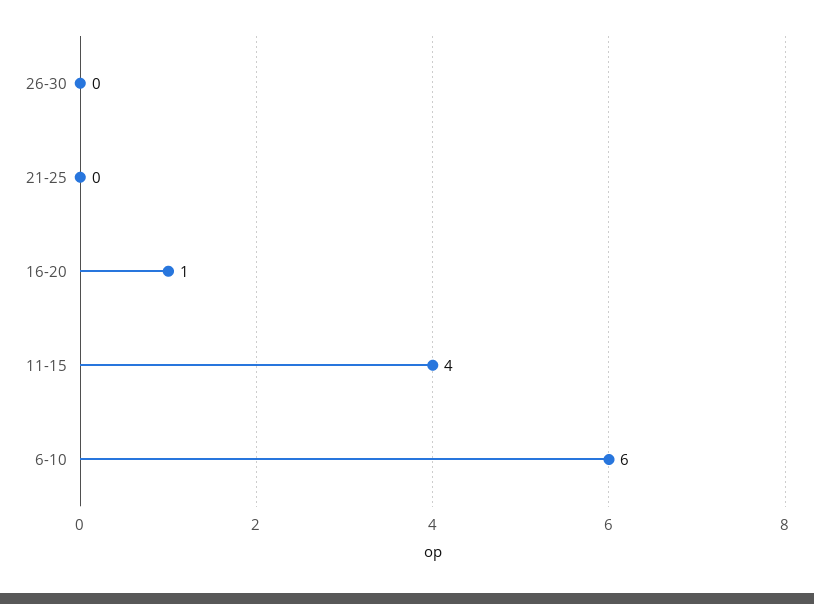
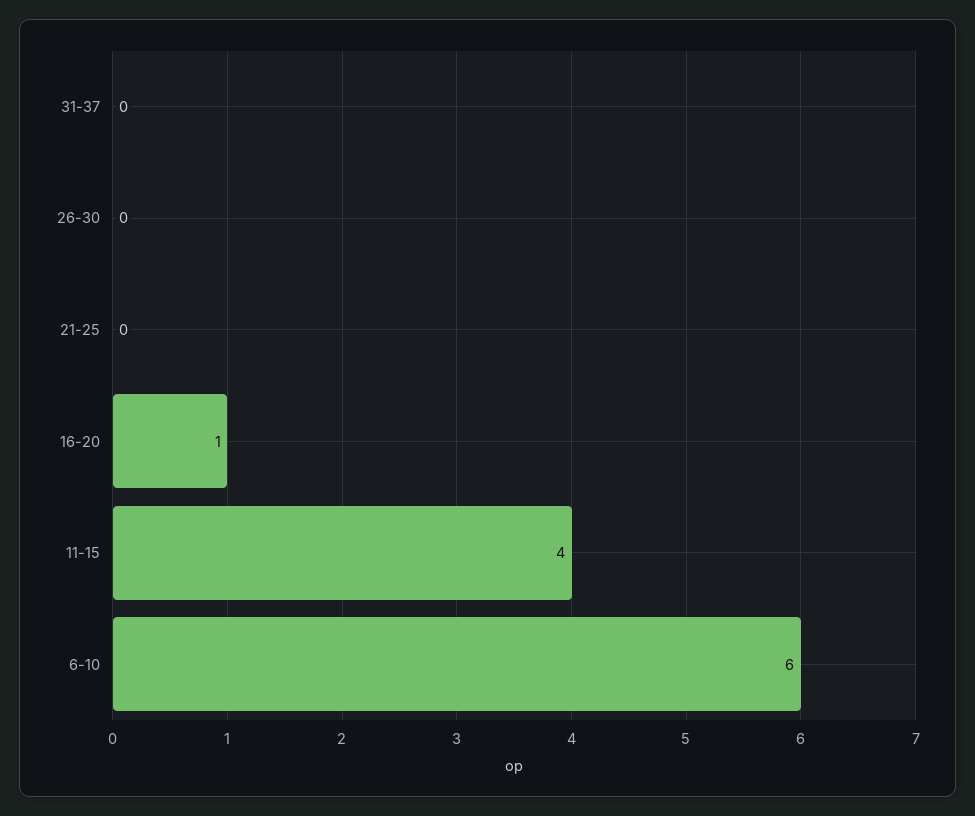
31-37: none -> 0

